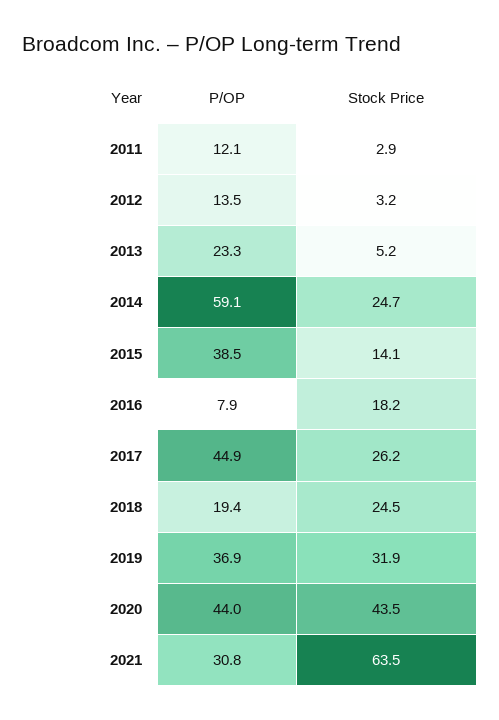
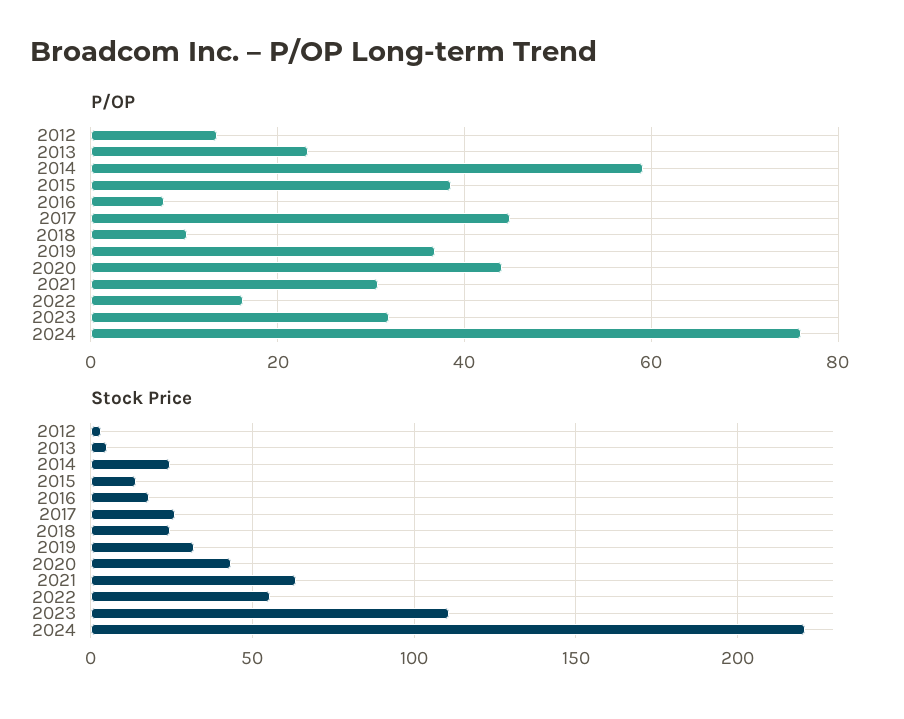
P/OP, 2011: 12.1 -> none
Stock Price, 2011: 2.9 -> none
P/OP, 2018: 19.4 -> 10
P/OP, 2022: none -> 16
P/OP, 2023: none -> 32
P/OP, 2024: none -> 76
Stock Price, 2022: none -> 55
Stock Price, 2023: none -> 110
Stock Price, 2024: none -> 220

